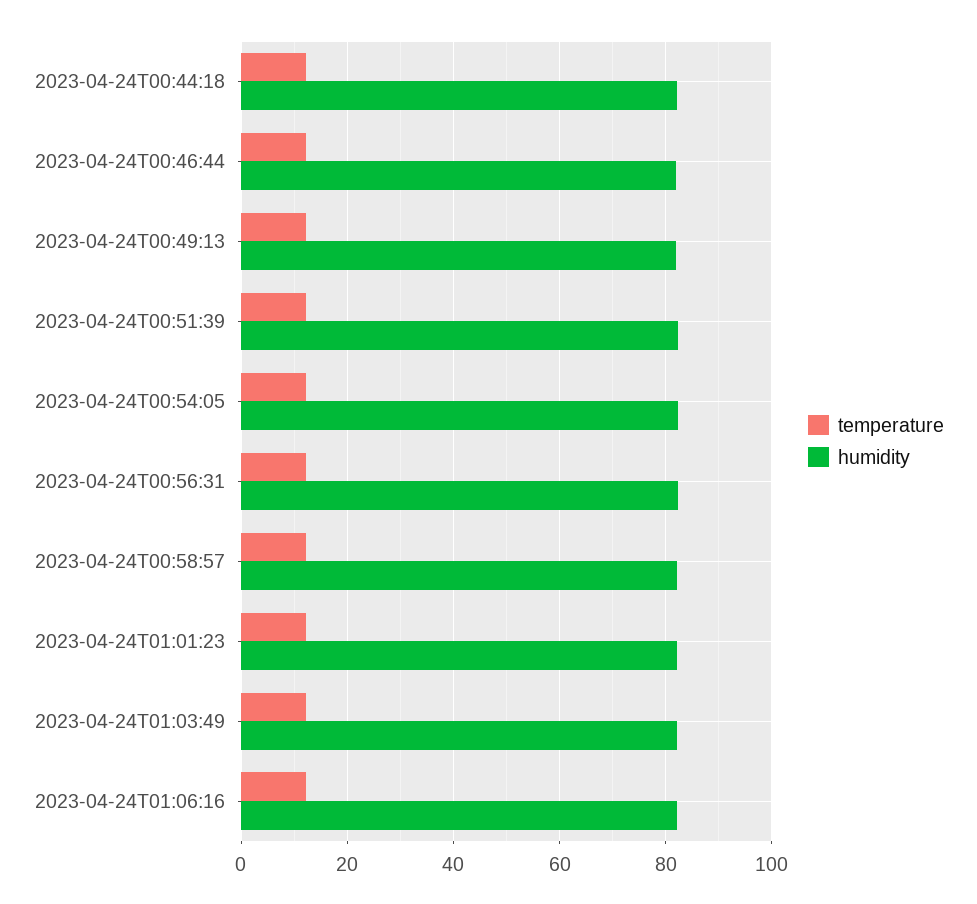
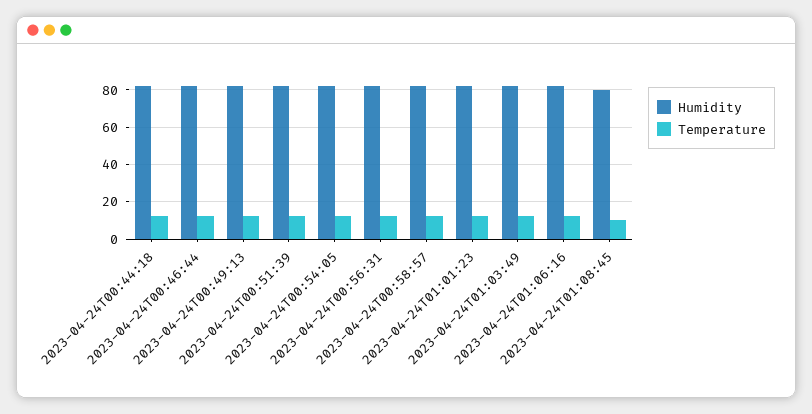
humidity, 2023-04-24T01:08:45: none -> 80
temperature, 2023-04-24T01:08:45: none -> 10

